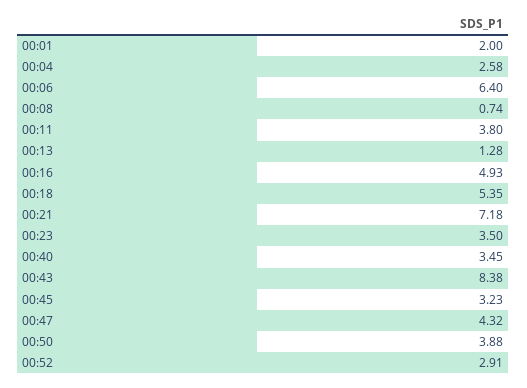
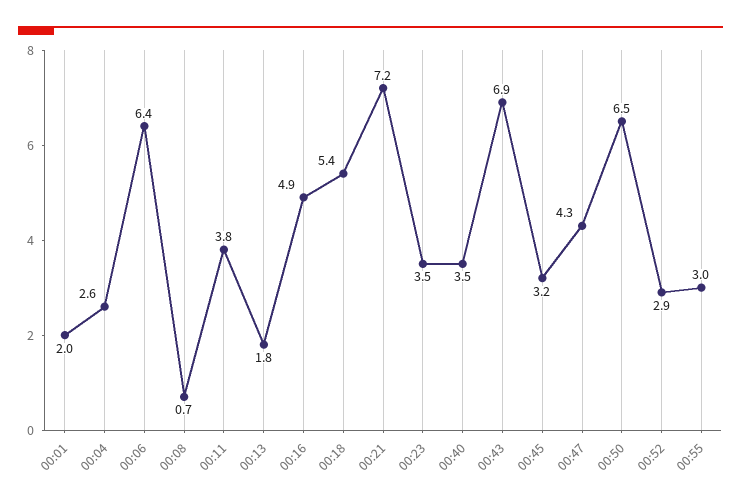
00:13: 1.28 -> 1.8
00:43: 8.38 -> 6.9
00:50: 3.88 -> 6.5
00:55: none -> 3

